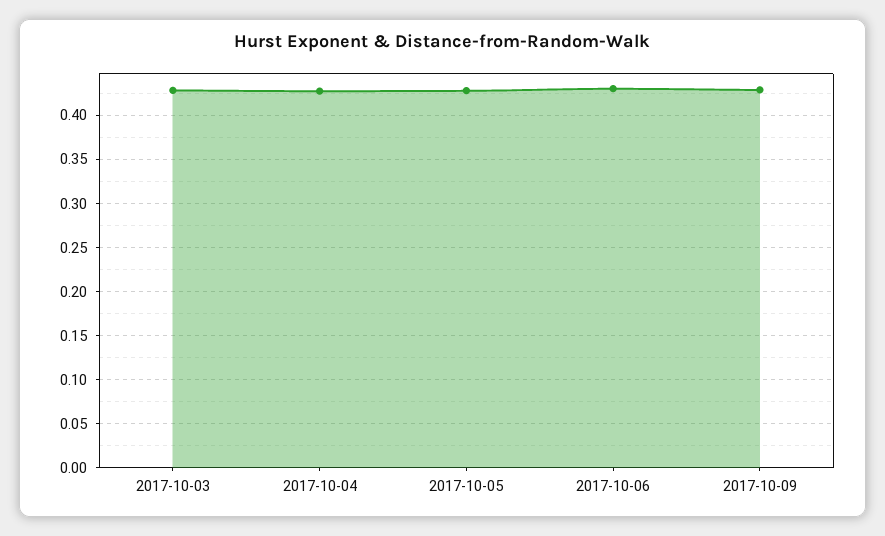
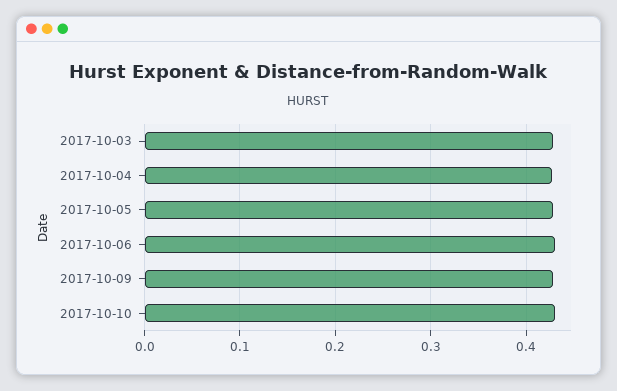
2017-10-10: none -> 0.43

